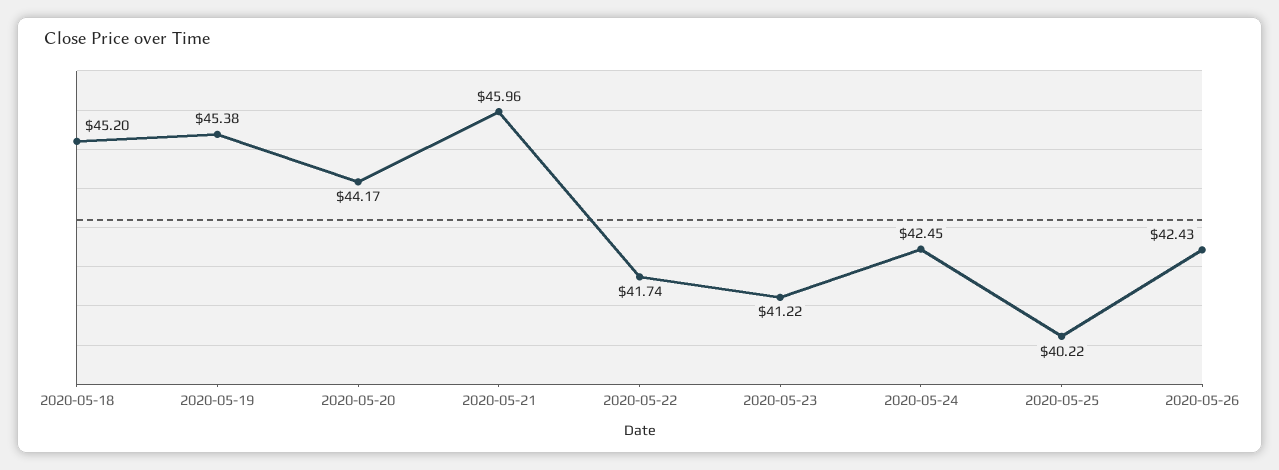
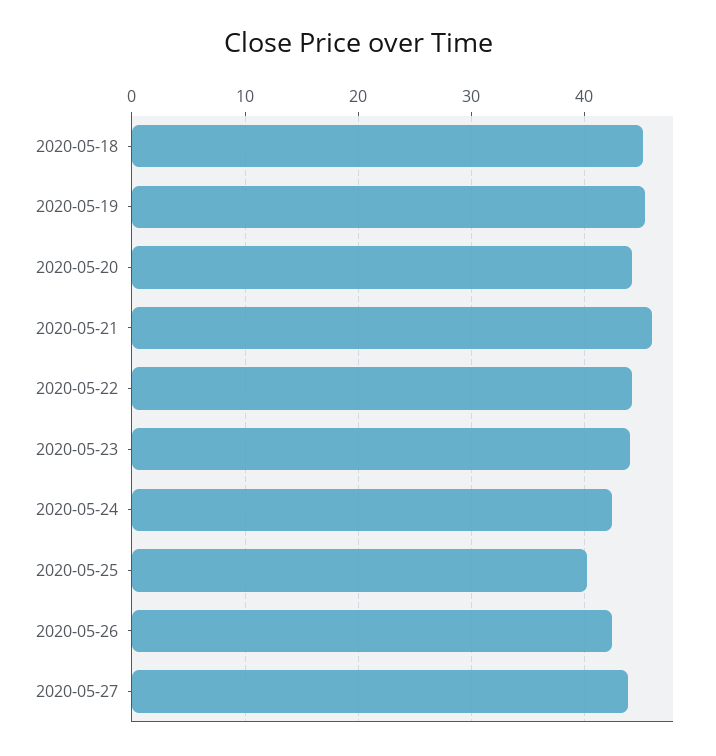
2020-05-22: 41.74 -> 44
2020-05-23: 41.22 -> 44
2020-05-27: none -> 44

